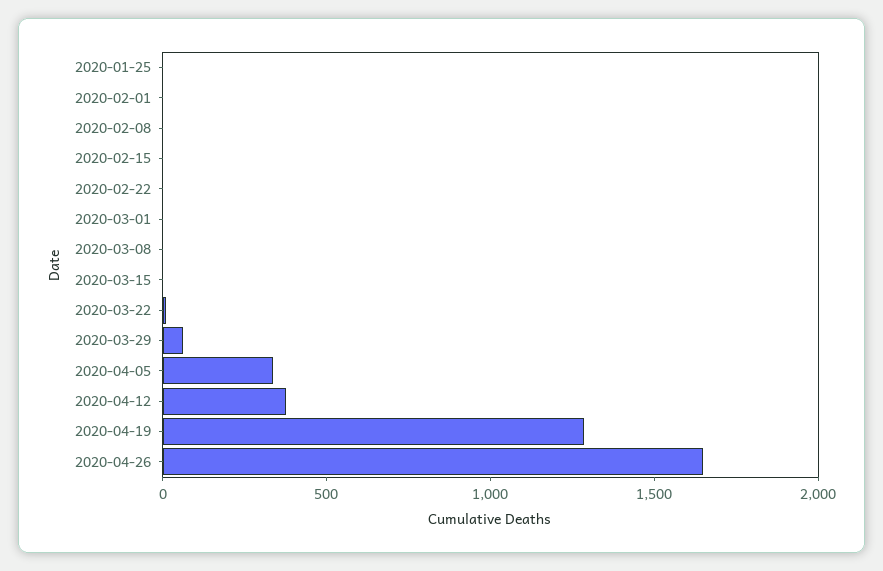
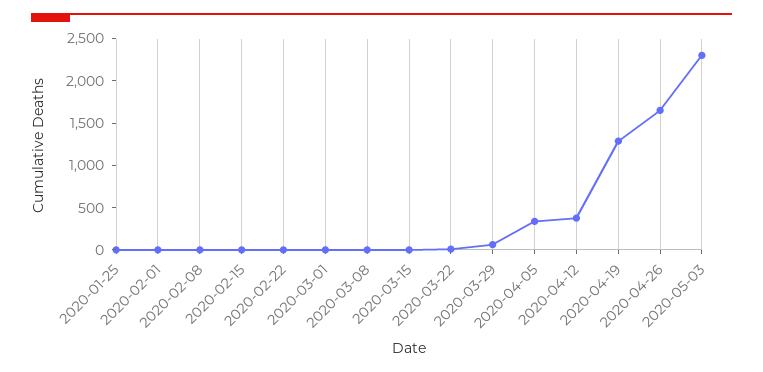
2020-05-03: none -> 2300

